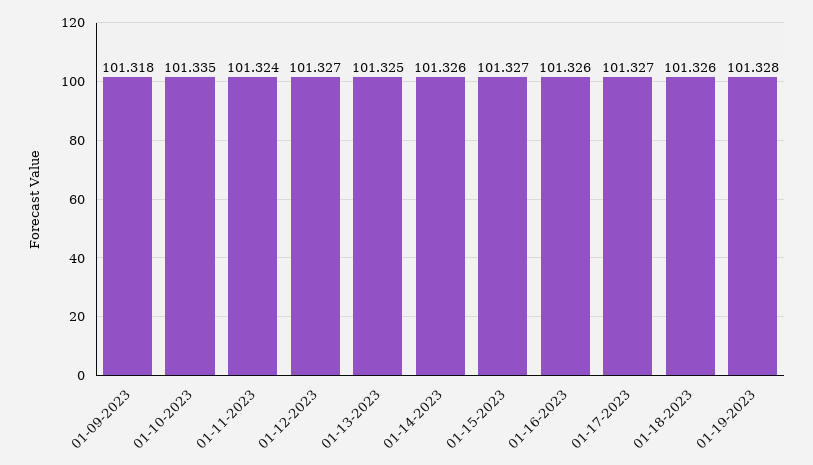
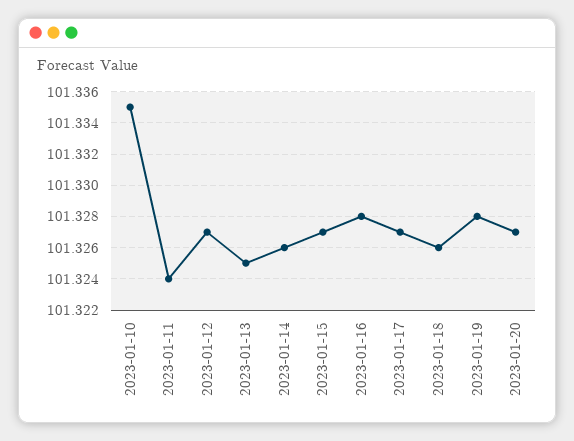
01-09-2023: 101.318 -> none
01-16-2023: 101.326 -> 101.328
2023-01-20: none -> 101.327

